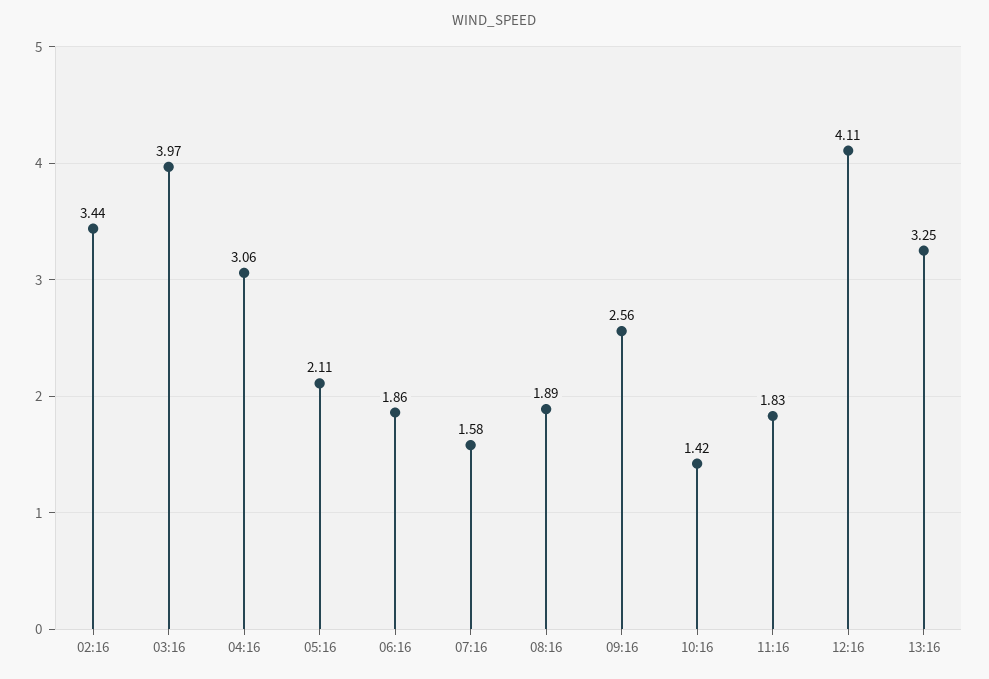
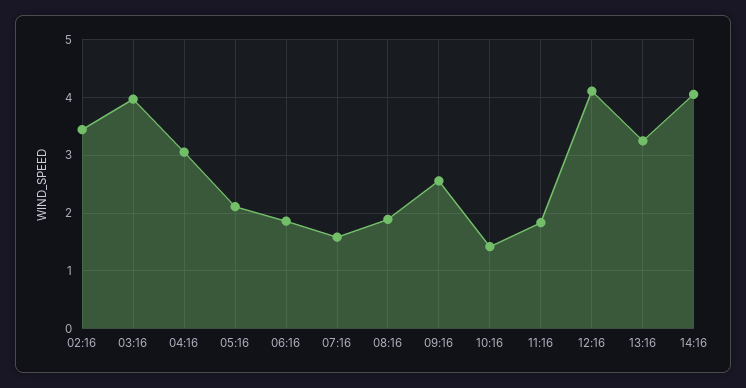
14:16: none -> 4

